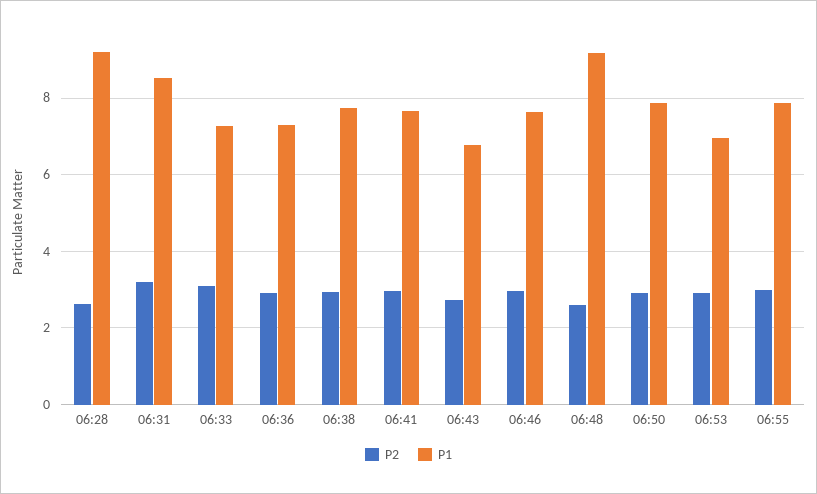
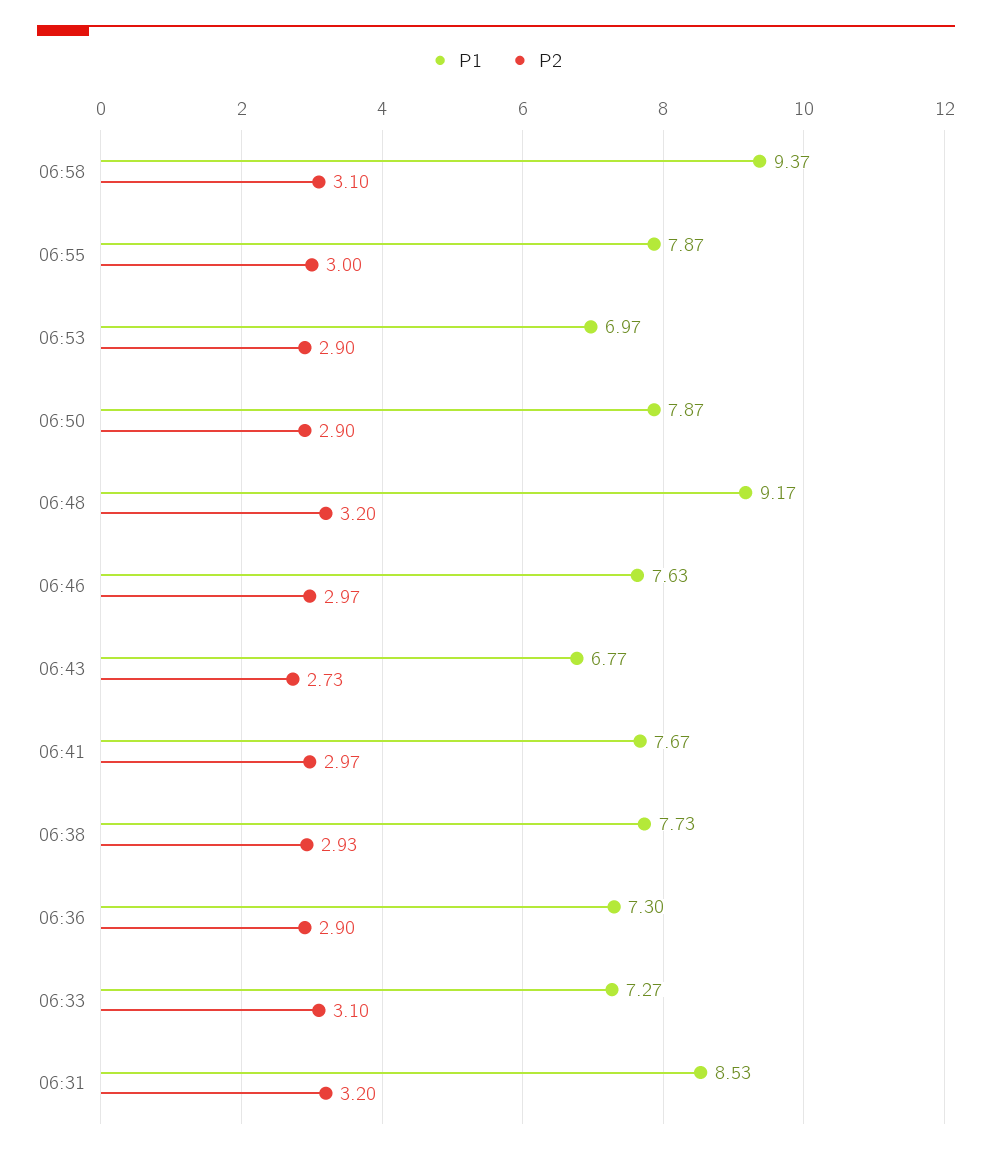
P2, 06:28: 2.6 -> none
P1, 06:28: 9.2 -> none
P2, 06:48: 2.6 -> 3.2
P1, 06:58: none -> 9.37
P2, 06:58: none -> 3.1

